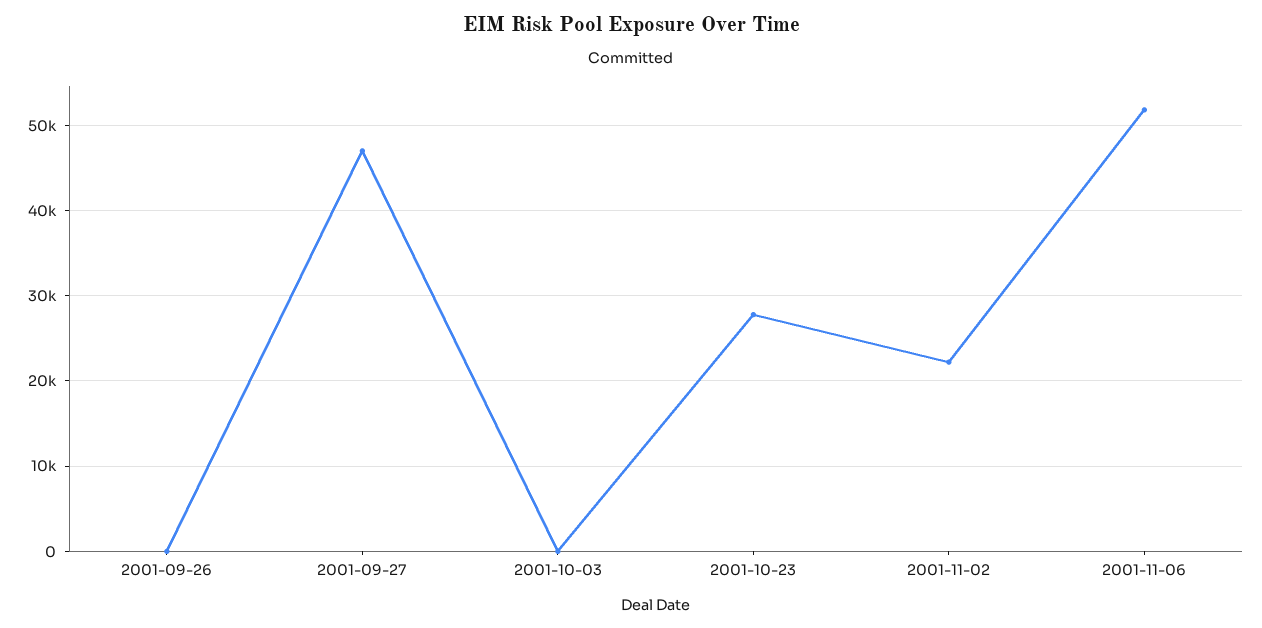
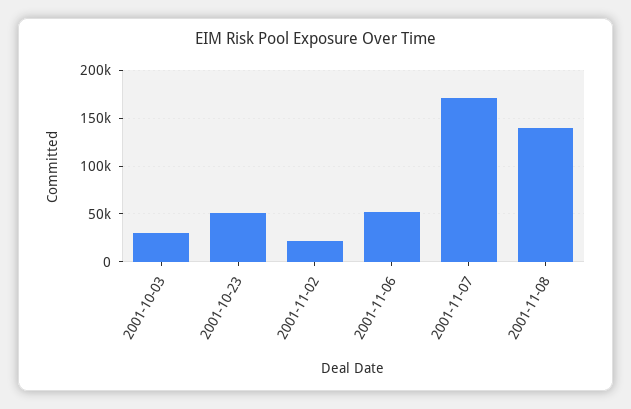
2001-09-26: 0 -> none
2001-09-27: 47000 -> none
2001-10-03: 0 -> 30000
2001-10-23: 28000 -> 50000
2001-11-07: none -> 170000
2001-11-08: none -> 140000

